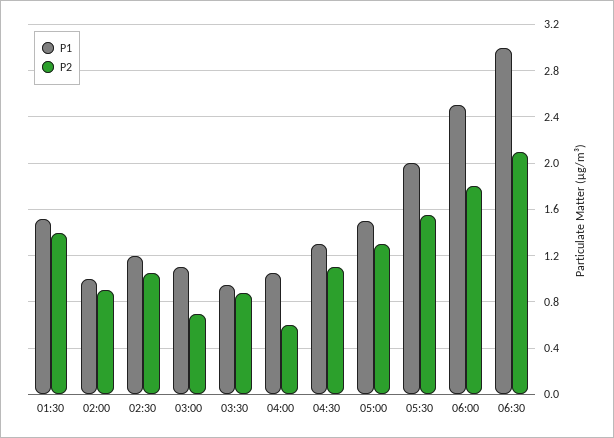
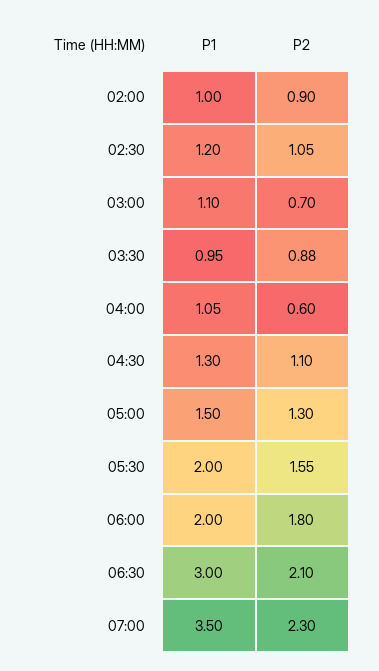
P1, 01:30: 1.5 -> none
P2, 01:30: 1.4 -> none
P1, 06:00: 2.5 -> 2
P1, 07:00: none -> 3.5
P2, 07:00: none -> 2.3

